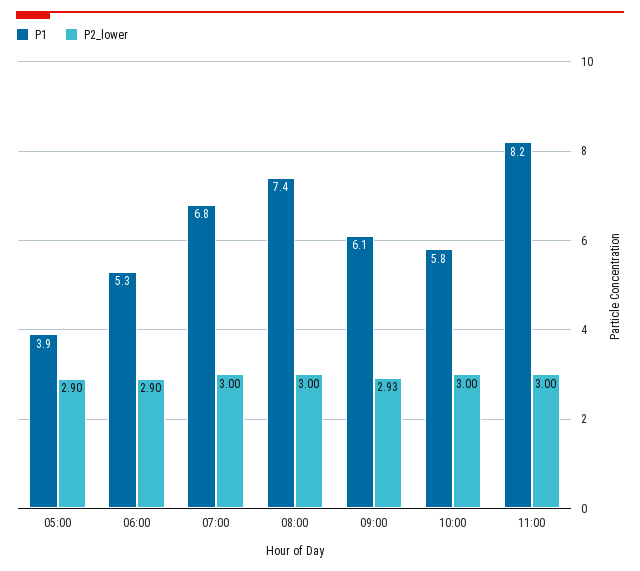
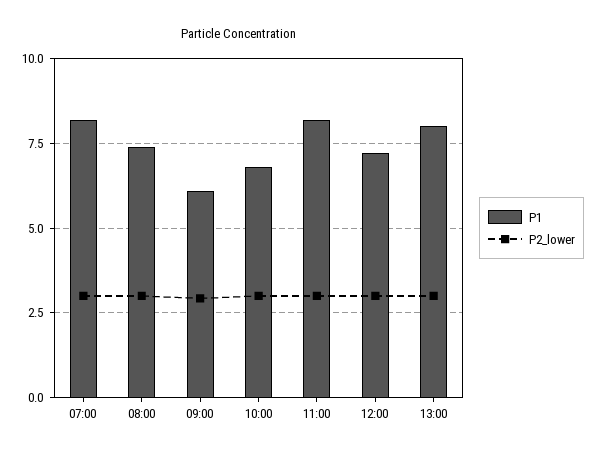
P1, 05:00: 3.9 -> none
P2_lower, 05:00: 2.9 -> none
P1, 06:00: 5.3 -> none
P2_lower, 06:00: 2.9 -> none
P1, 07:00: 6.8 -> 8.25
P1, 10:00: 5.8 -> 6.75
P1, 12:00: none -> 7.25
P2_lower, 12:00: none -> 3
P1, 13:00: none -> 8
P2_lower, 13:00: none -> 3

